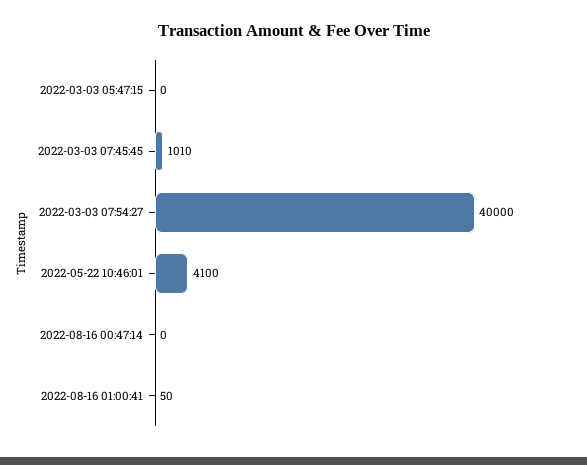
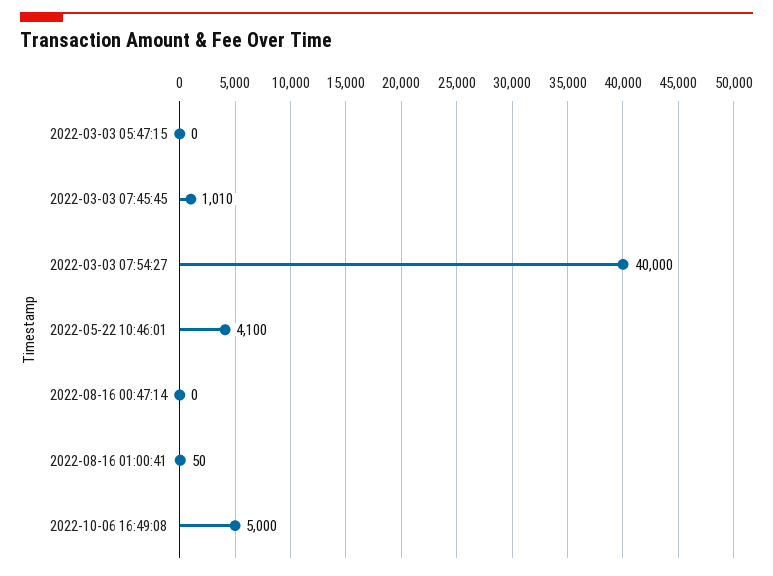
2022-10-06 16:49:08: none -> 5000

